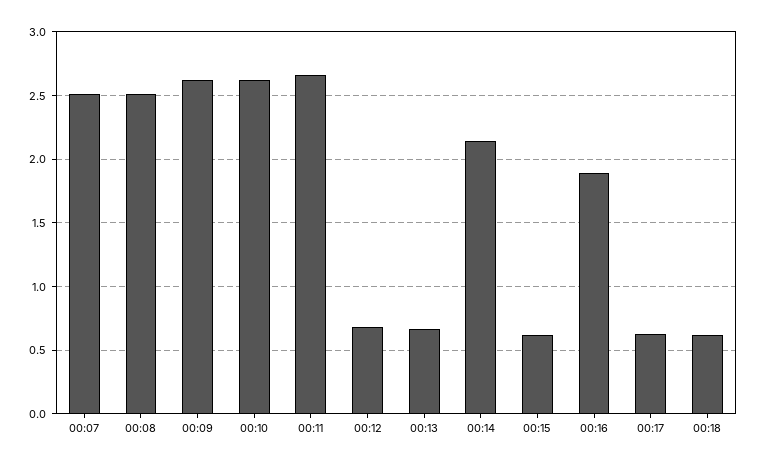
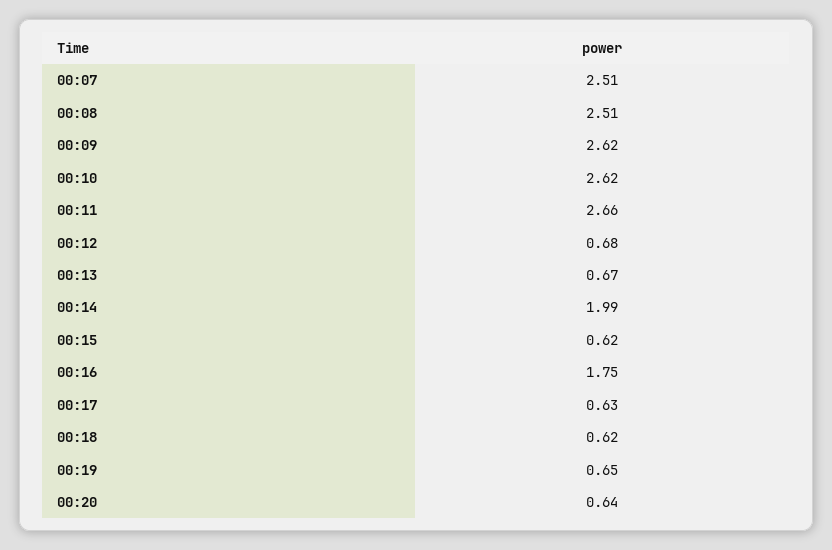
00:14: 2.15 -> 1.99
00:16: 1.9 -> 1.75
00:19: none -> 0.65
00:20: none -> 0.64

